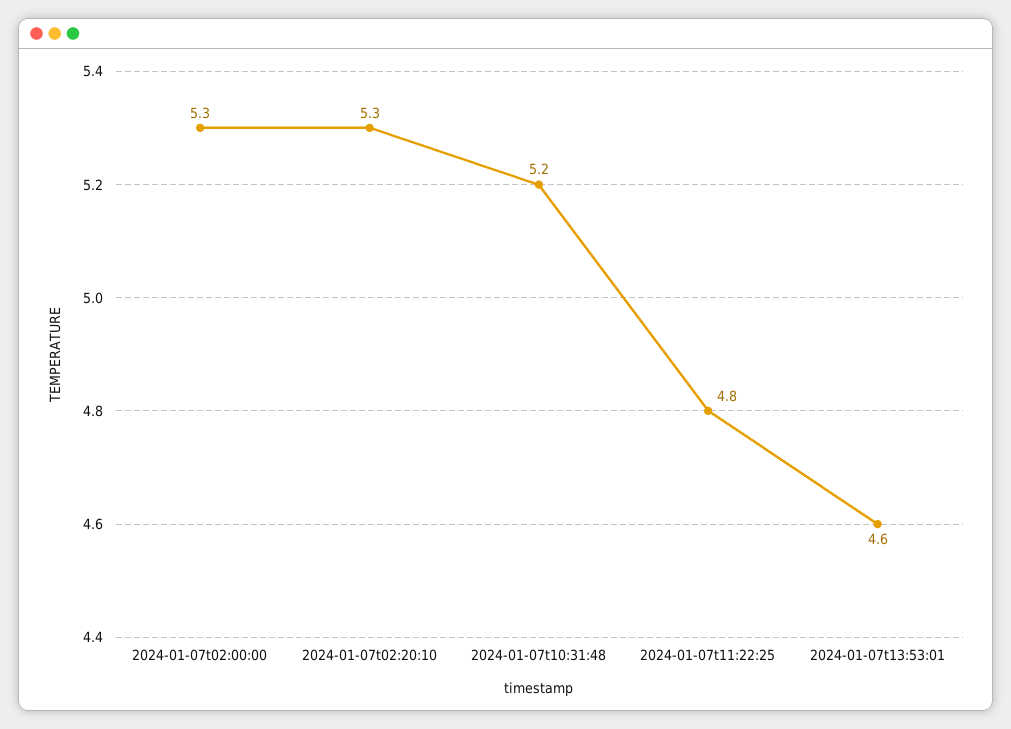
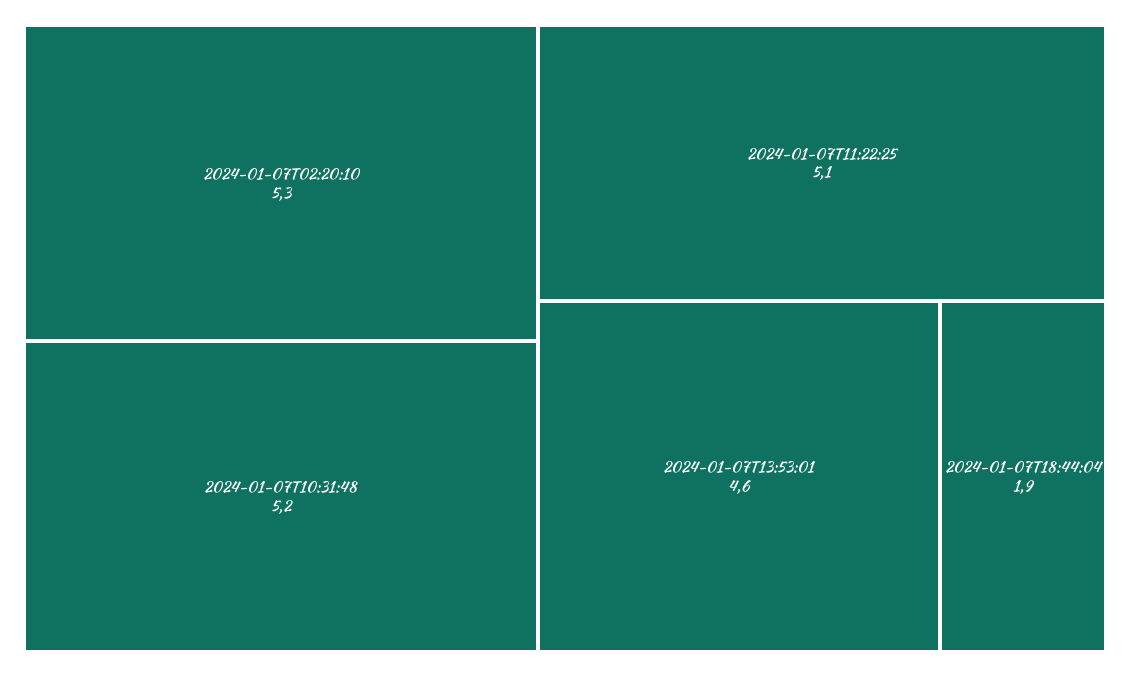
2024-01-07t02:00:00: 5.3 -> none
2024-01-07t11:22:25: 4.8 -> 5.1
2024-01-07T18:44:04: none -> 1.9

